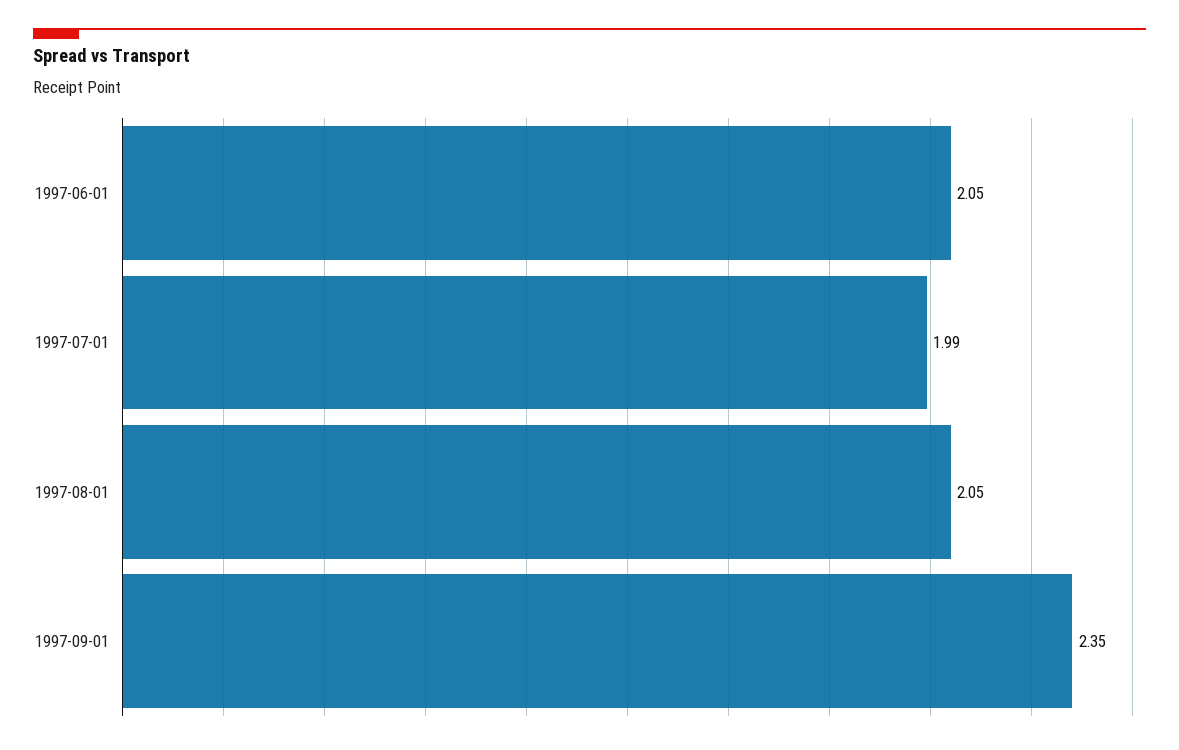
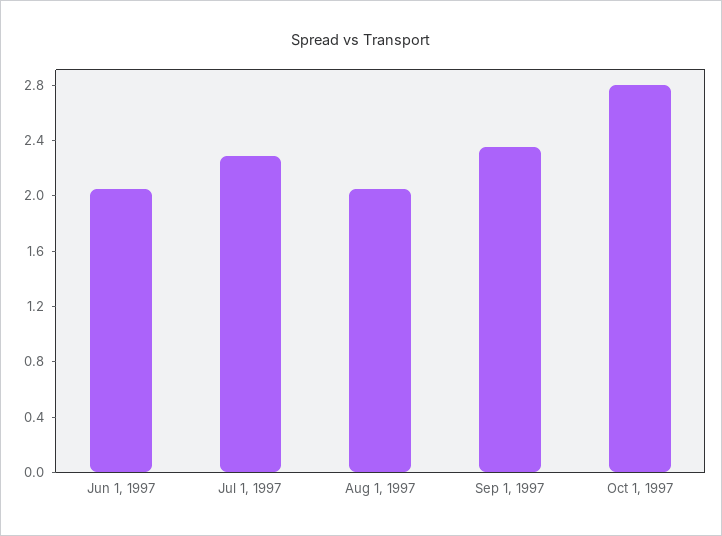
1997-07-01: 1.99 -> 2.3
Oct 1, 1997: none -> 2.8

